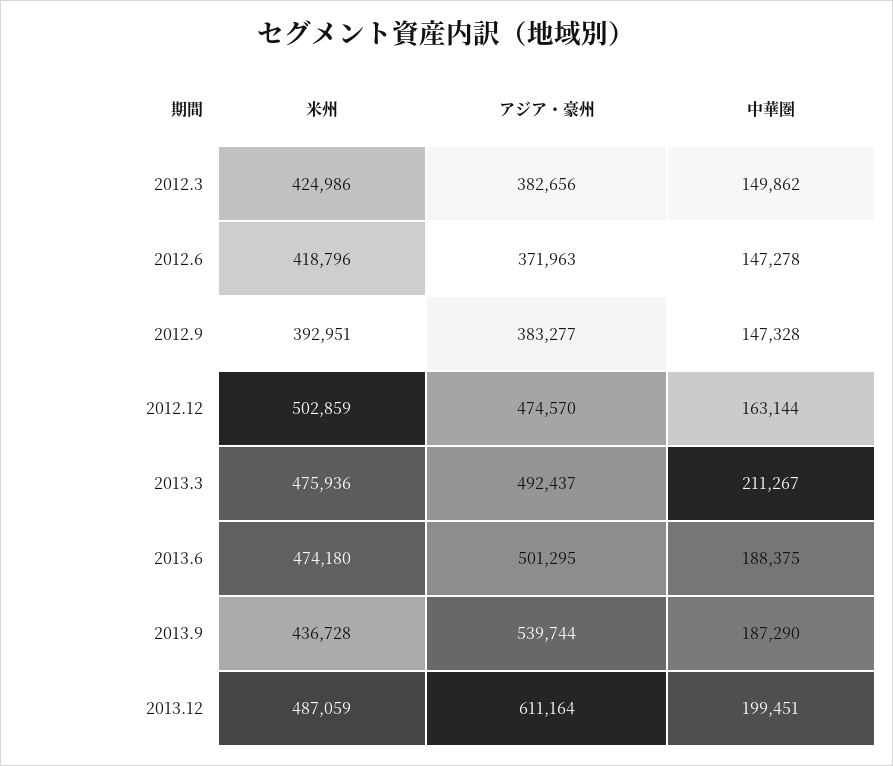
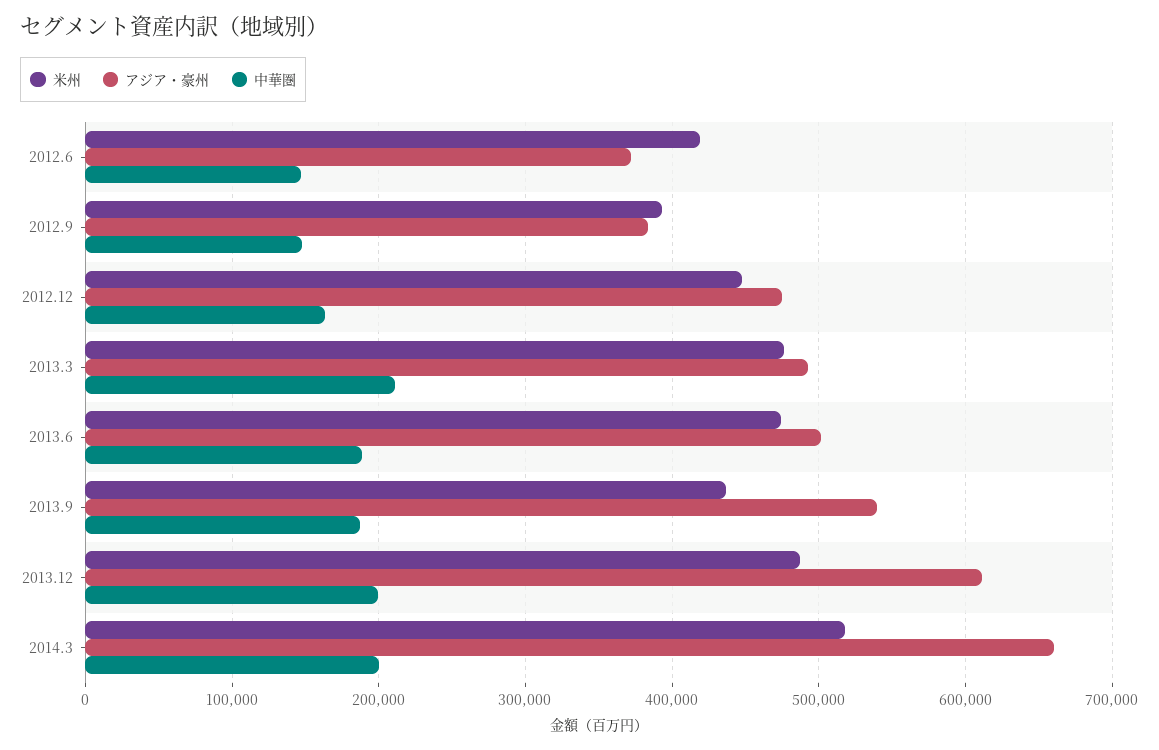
米州, 2012.3: 424986 -> none
アジア・豪州, 2012.3: 382656 -> none
中華圏, 2012.3: 149862 -> none
米州, 2012.12: 502859 -> 450000
米州, 2014.3: none -> 520000
アジア・豪州, 2014.3: none -> 660000
中華圏, 2014.3: none -> 200000

